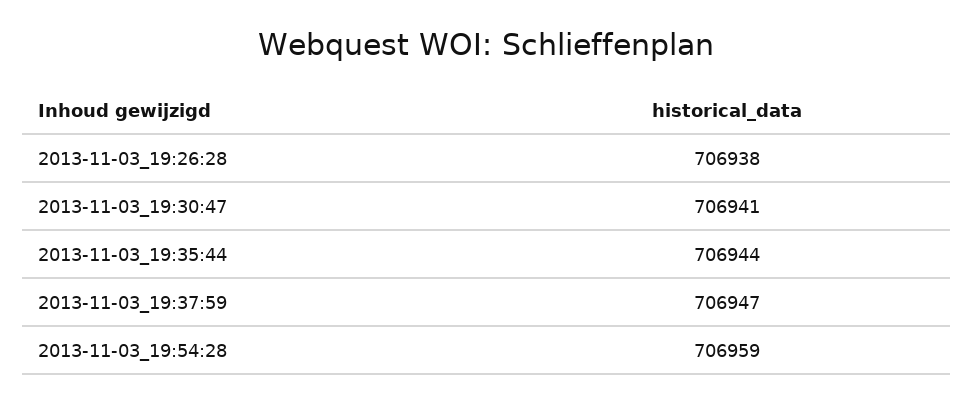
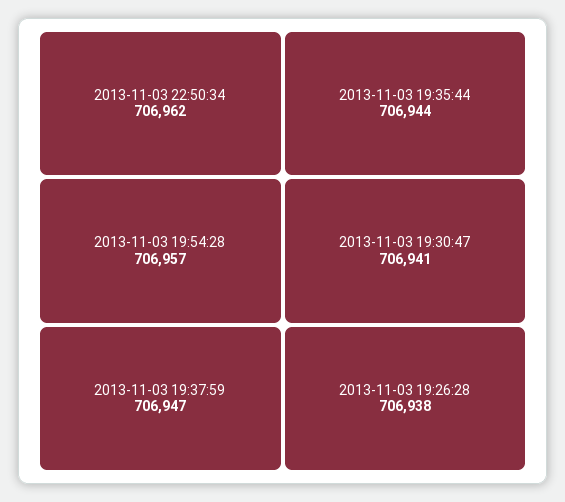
2013-11-03_19:54:28: 706959 -> 706957
2013-11-03 22:50:34: none -> 706962

